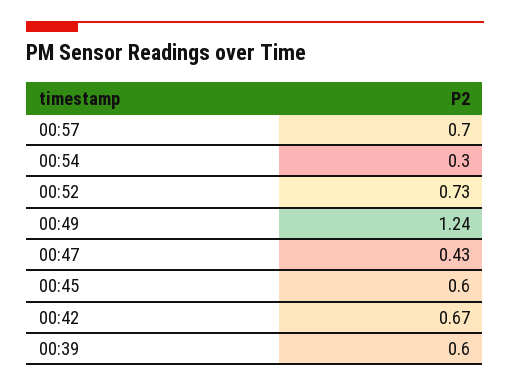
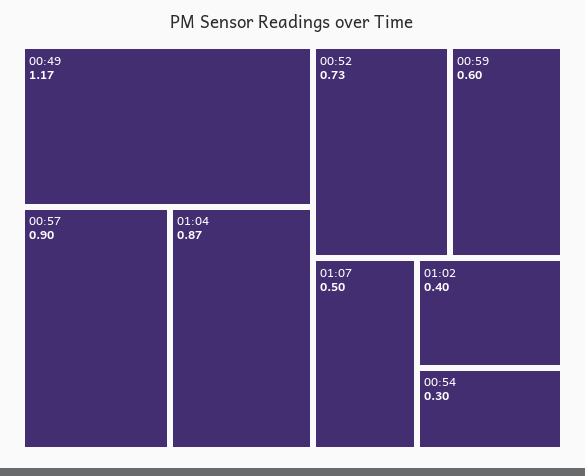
00:57: 0.7 -> 0.9
00:49: 1.24 -> 1.17
00:47: 0.43 -> none
00:45: 0.6 -> none
00:42: 0.67 -> none
00:39: 0.6 -> none
01:04: none -> 0.87
00:59: none -> 0.6
01:07: none -> 0.5
01:02: none -> 0.4

